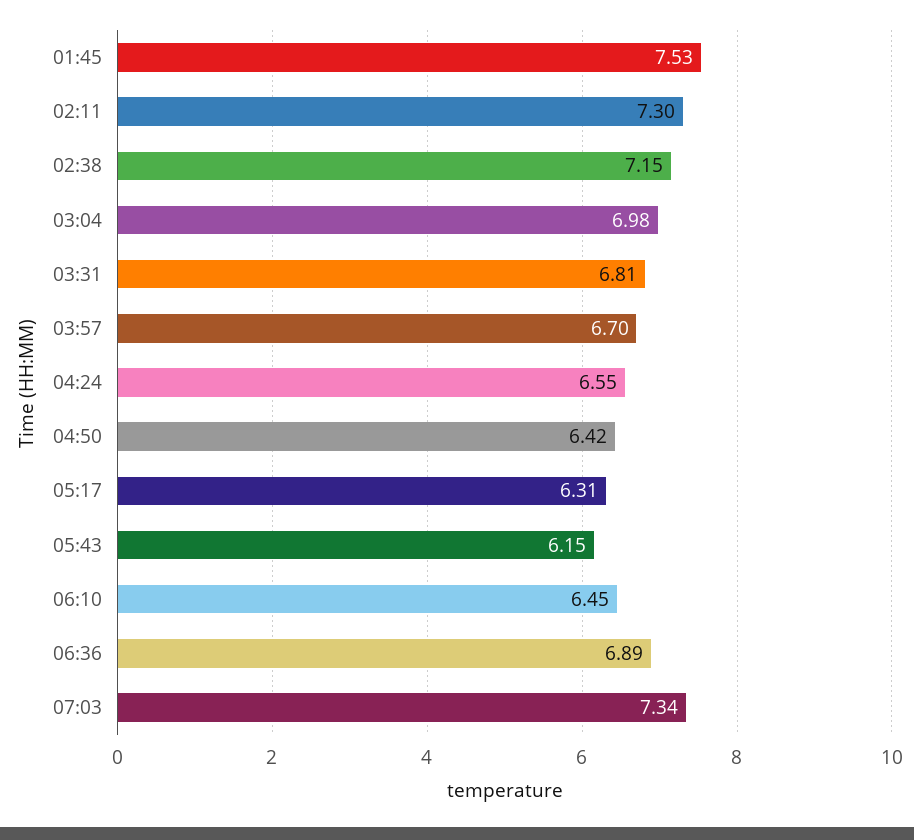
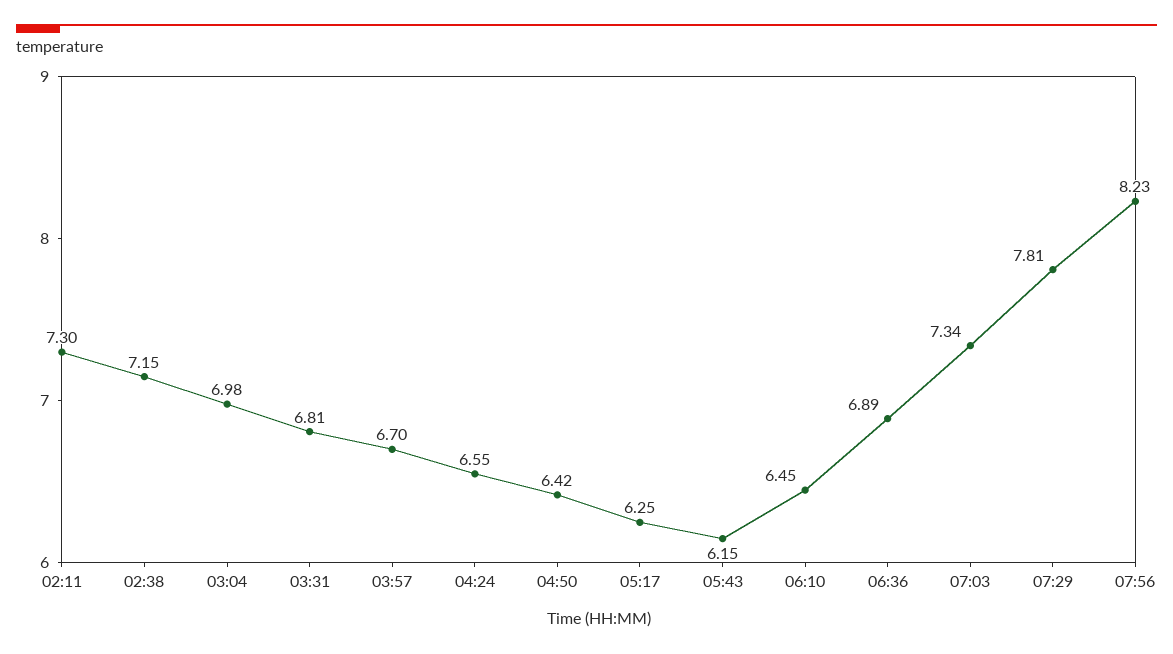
01:45: 7.53 -> none
05:17: 6.31 -> 6.25
07:29: none -> 7.81
07:56: none -> 8.23

